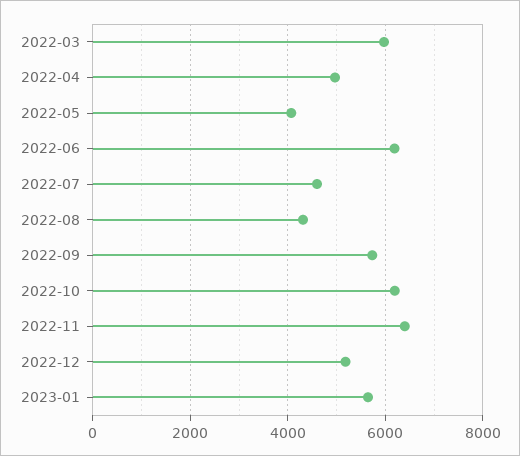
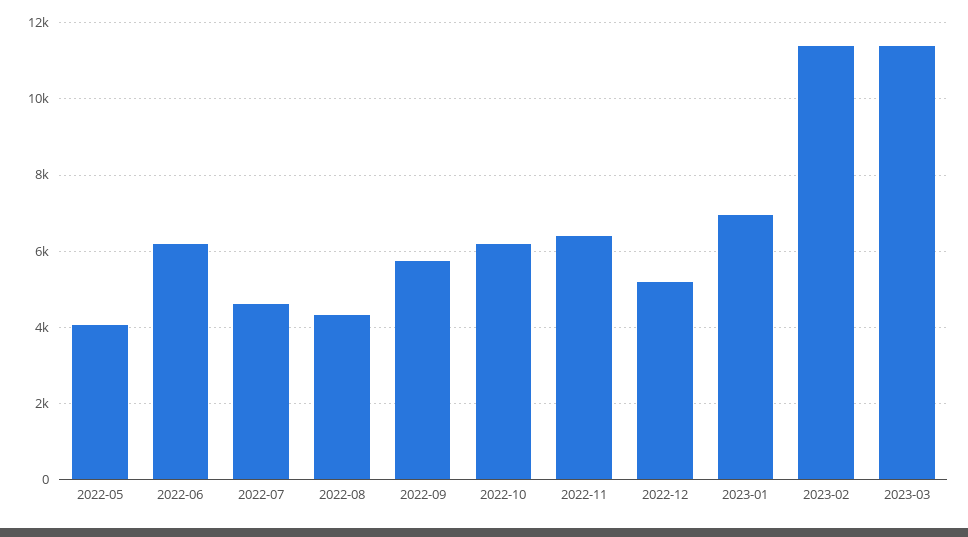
2022-03: 6000 -> none
2022-04: 5000 -> none
2023-01: 5600 -> 7000
2023-02: none -> 11400
2023-03: none -> 11400

